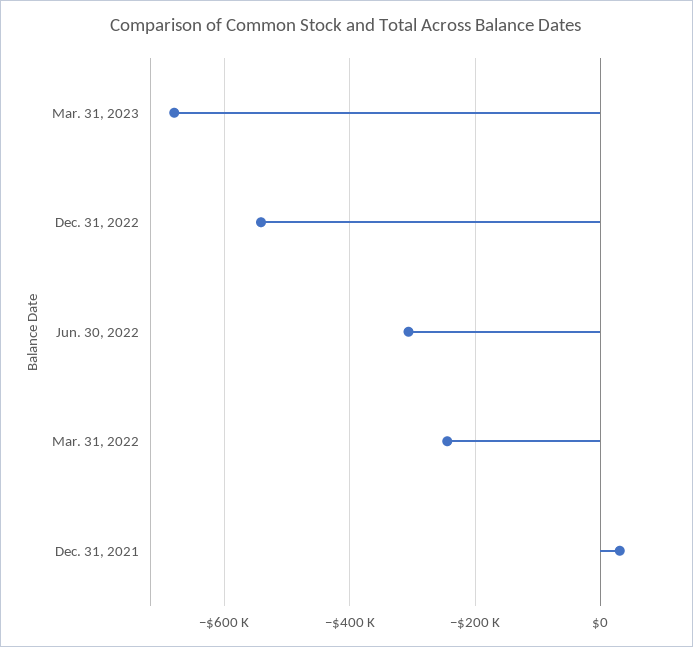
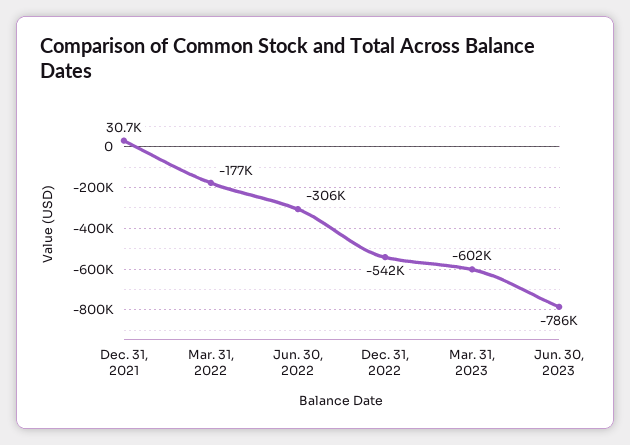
Mar. 31, 2023: -680000 -> -602000
Mar. 31, 2022: -240000 -> -177000
Jun. 30, 2023: none -> -786000

